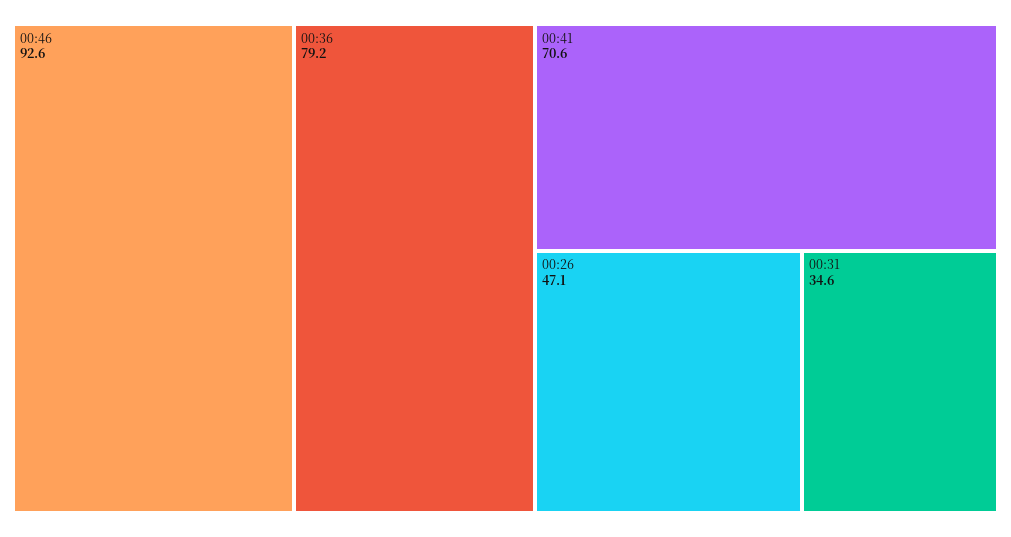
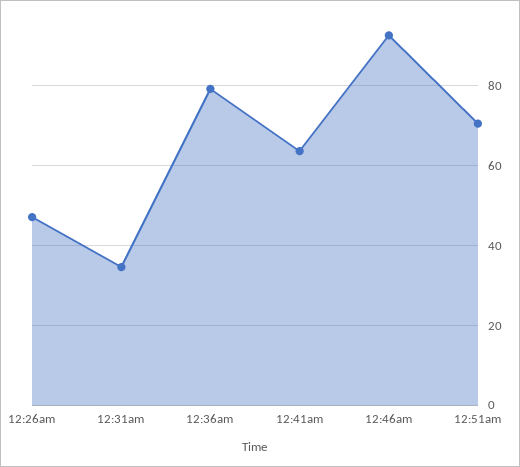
00:41: 70.6 -> 64
12:51am: none -> 70

